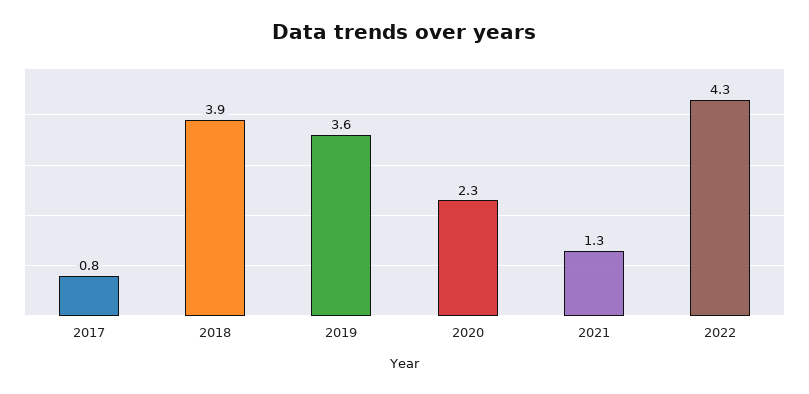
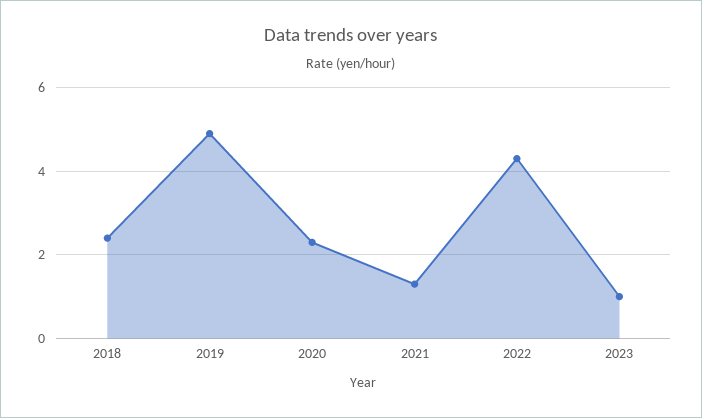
2017: 0.8 -> none
2018: 3.9 -> 2.5
2019: 3.6 -> 5
2023: none -> 1

